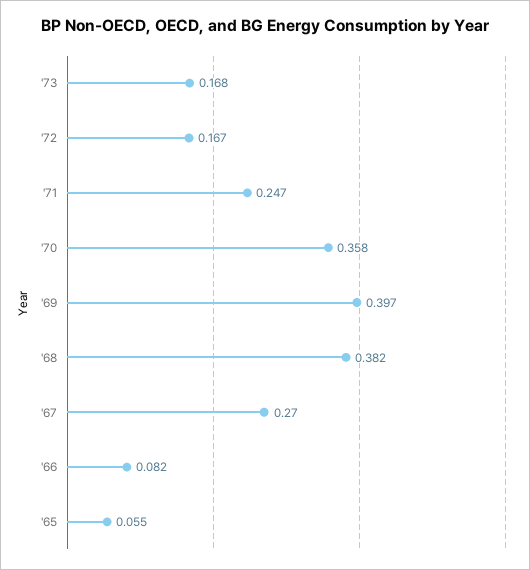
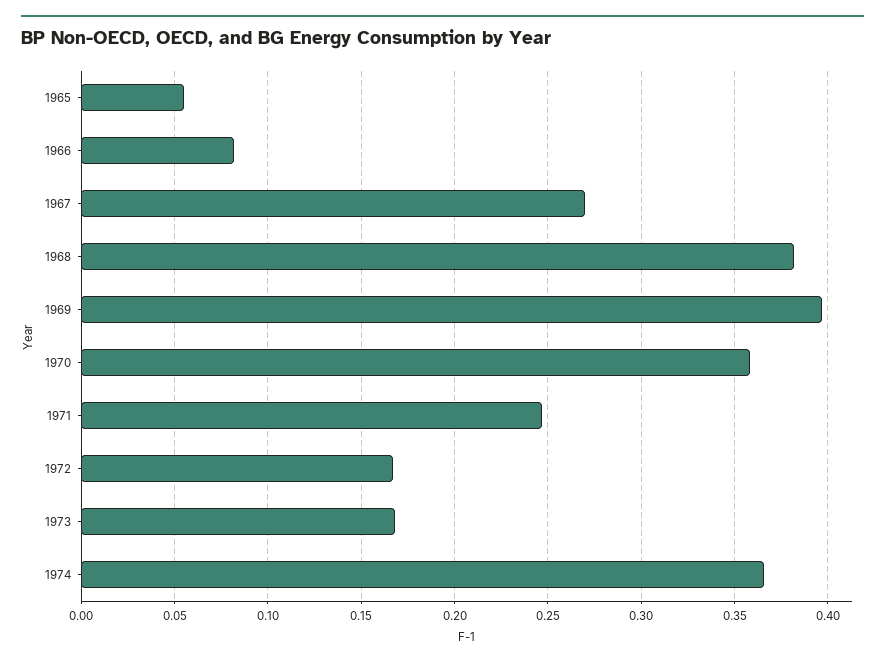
1974: none -> 0.365

